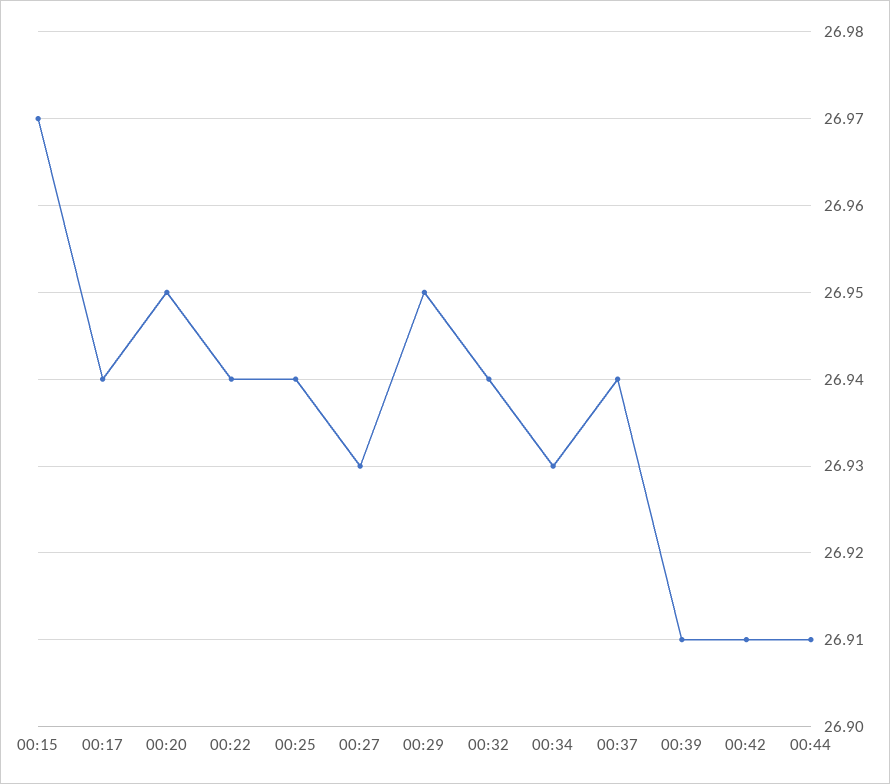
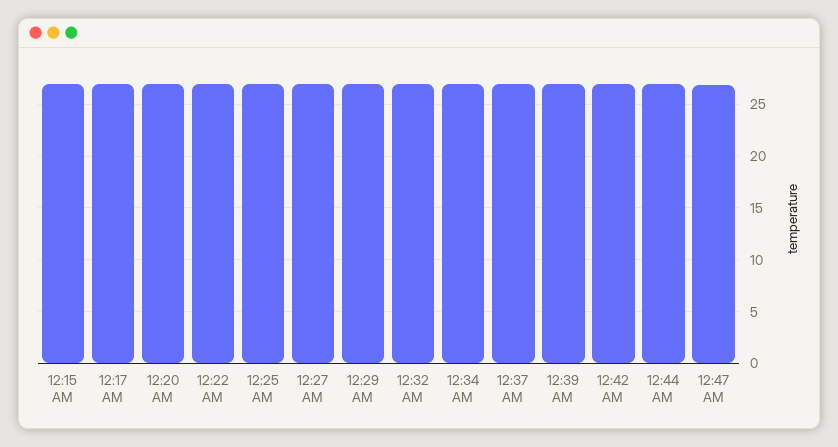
12:47 AM: none -> 27

